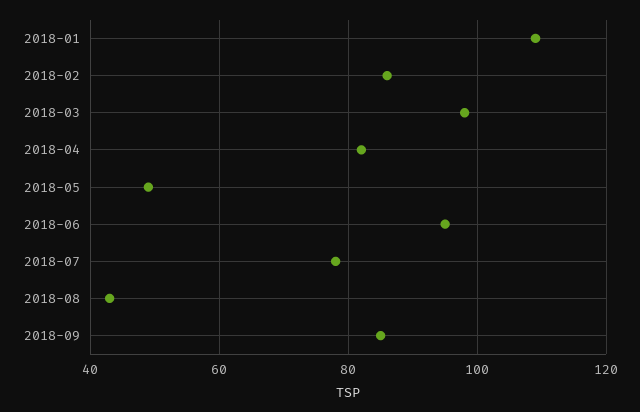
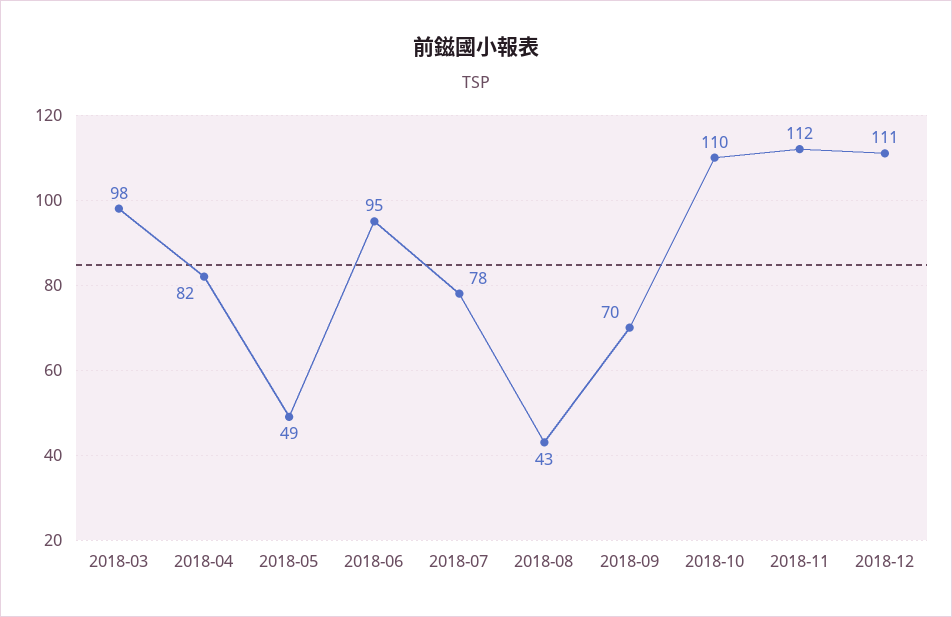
2018-01: 110 -> none
2018-02: 85 -> none
2018-09: 85 -> 70
2018-10: none -> 110
2018-11: none -> 112
2018-12: none -> 111

